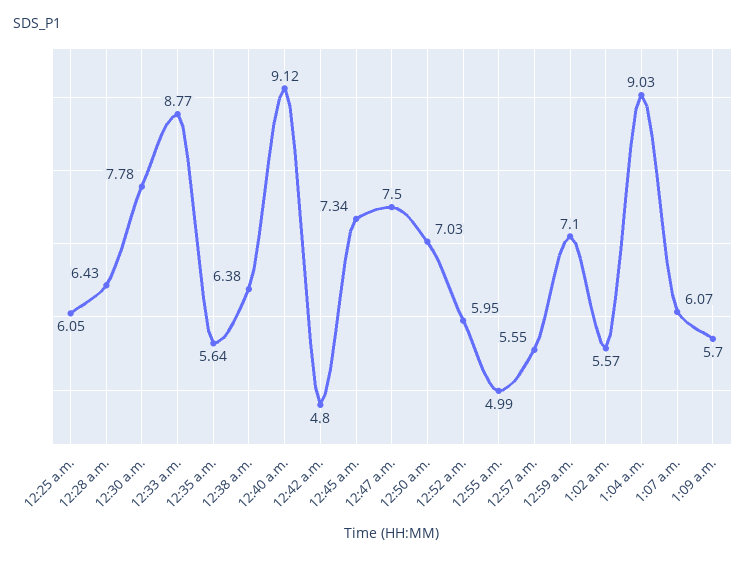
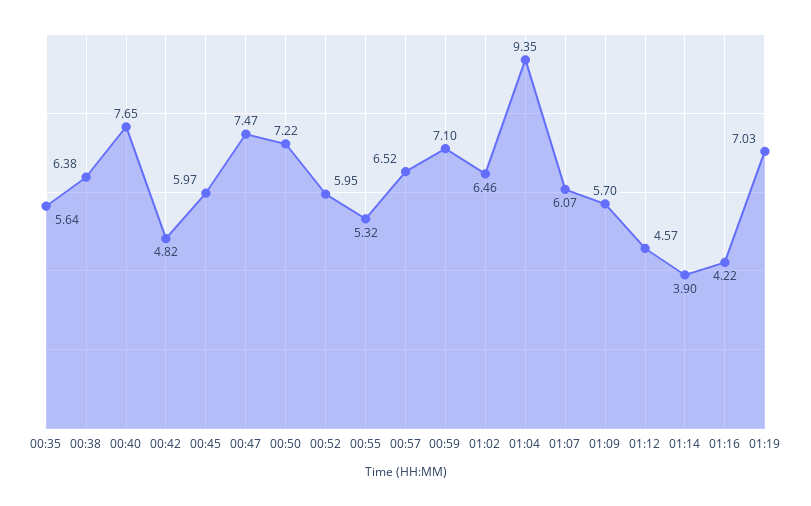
12:25 a.m.: 6.05 -> none
12:28 a.m.: 6.43 -> none
12:30 a.m.: 7.78 -> none
12:33 a.m.: 8.77 -> none
12:40 a.m.: 9.12 -> 7.65
12:42 a.m.: 4.8 -> 4.82
12:45 a.m.: 7.34 -> 5.97
12:47 a.m.: 7.5 -> 7.47
12:50 a.m.: 7.03 -> 7.22
12:55 a.m.: 4.99 -> 5.32
12:57 a.m.: 5.55 -> 6.52
1:02 a.m.: 5.57 -> 6.46
1:04 a.m.: 9.03 -> 9.35
01:12: none -> 4.57
01:14: none -> 3.9
01:16: none -> 4.22
01:19: none -> 7.03

